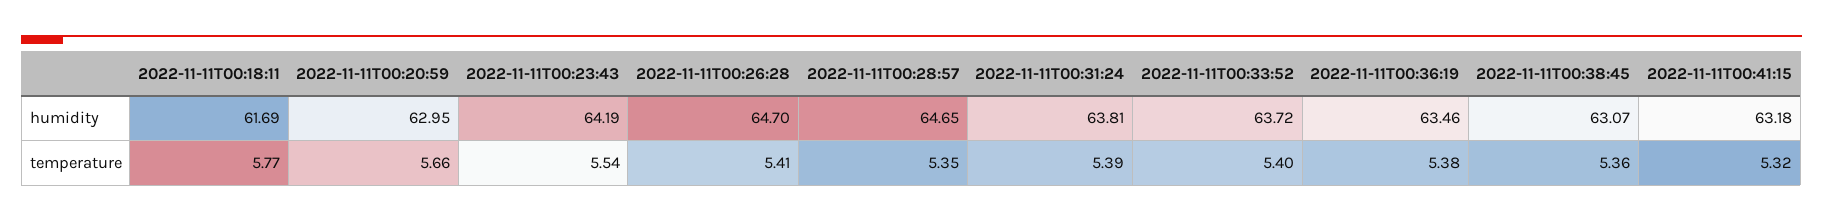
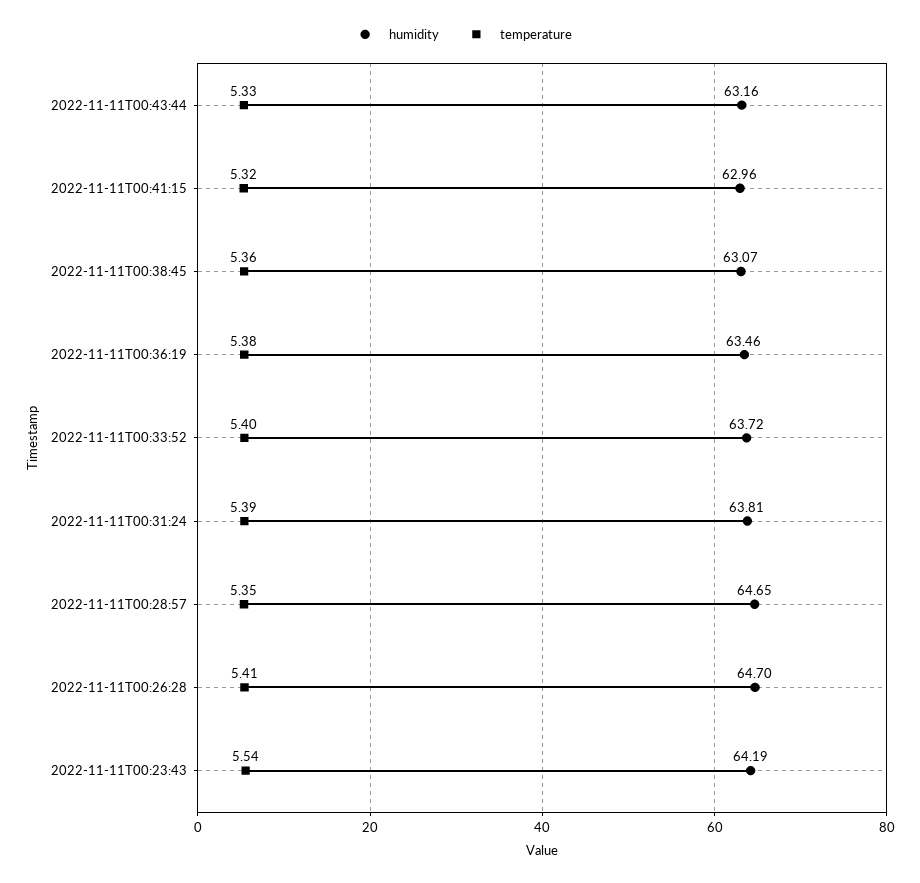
humidity, 2022-11-11T00:18:11: 61.69 -> none
humidity, 2022-11-11T00:20:59: 62.95 -> none
humidity, 2022-11-11T00:41:15: 63.18 -> 62.96
temperature, 2022-11-11T00:18:11: 5.77 -> none
temperature, 2022-11-11T00:20:59: 5.66 -> none
humidity, 2022-11-11T00:43:44: none -> 63.16
temperature, 2022-11-11T00:43:44: none -> 5.33

